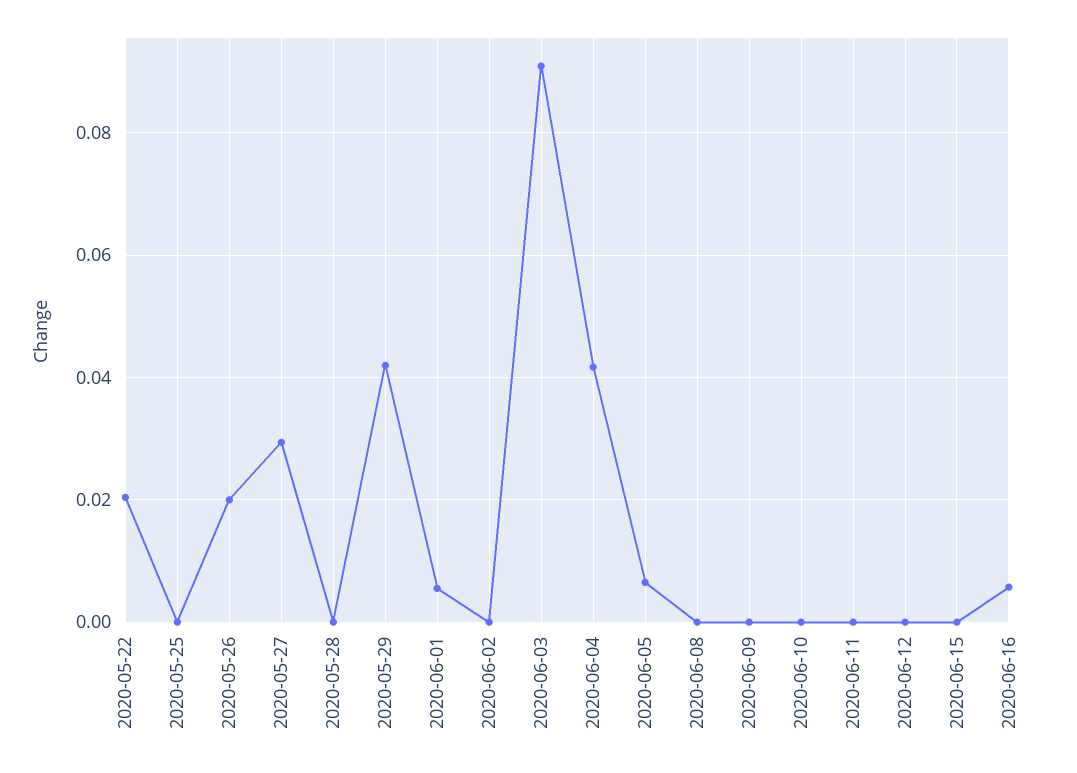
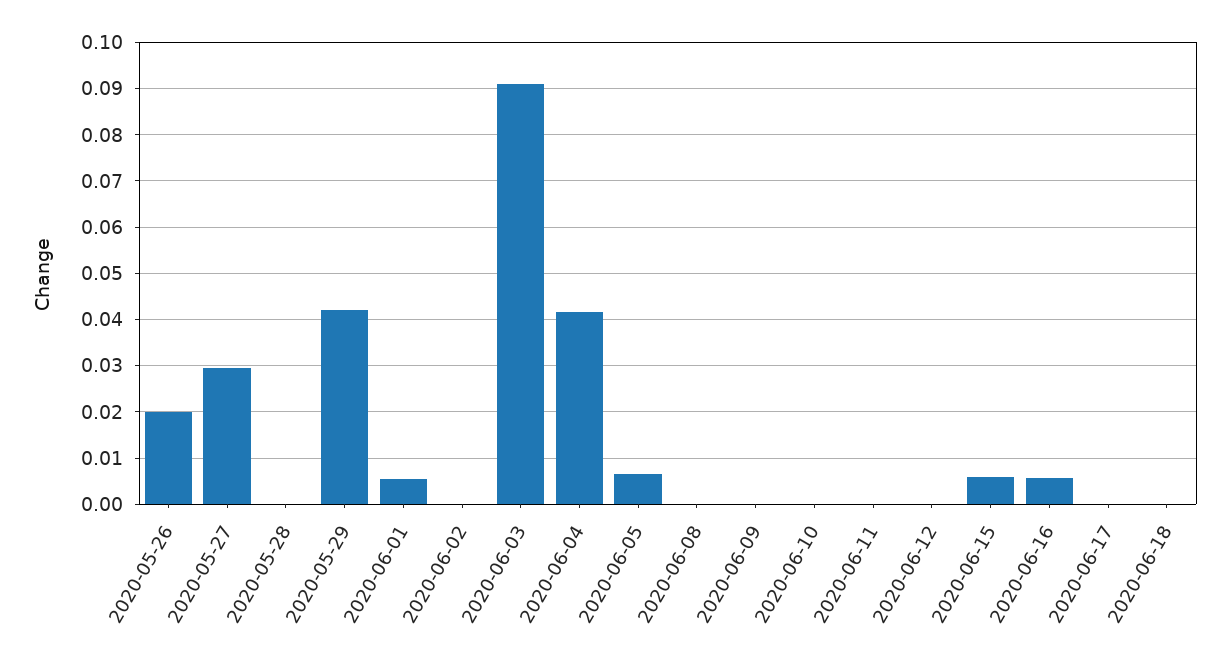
2020-05-22: 0.02 -> none
2020-05-25: 0 -> none
2020-06-15: 0 -> 0.006
2020-06-17: none -> 0
2020-06-18: none -> 0

